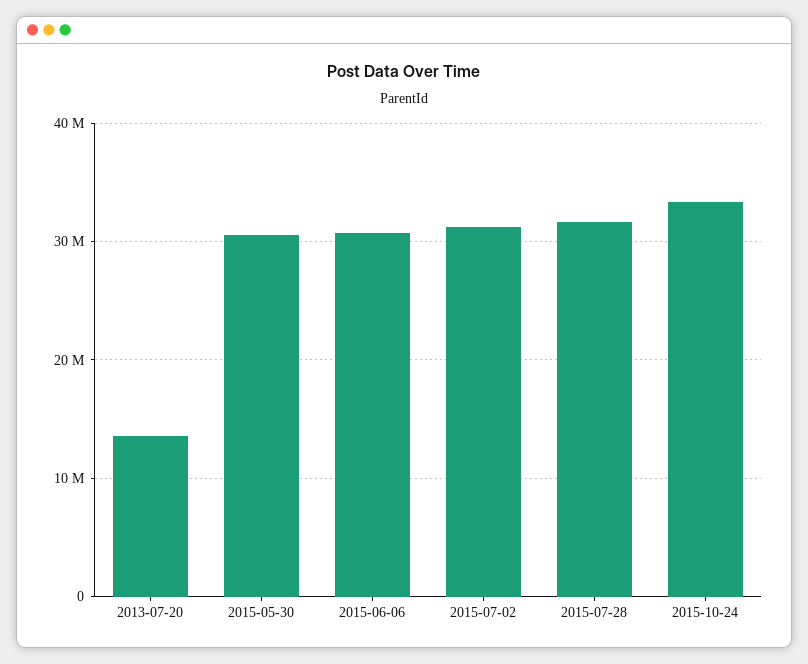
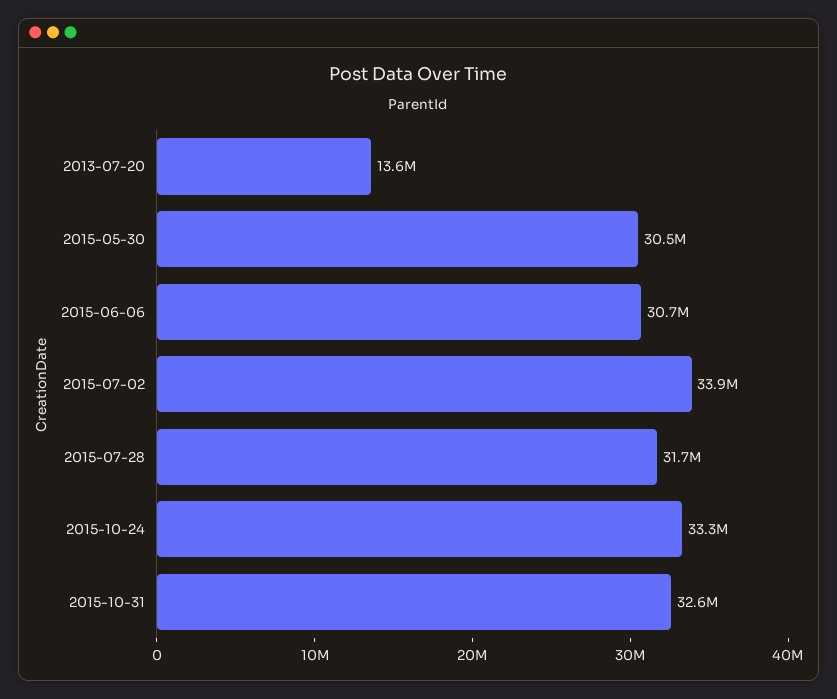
2015-07-02: 31000000 -> 33900000
2015-10-31: none -> 32600000

